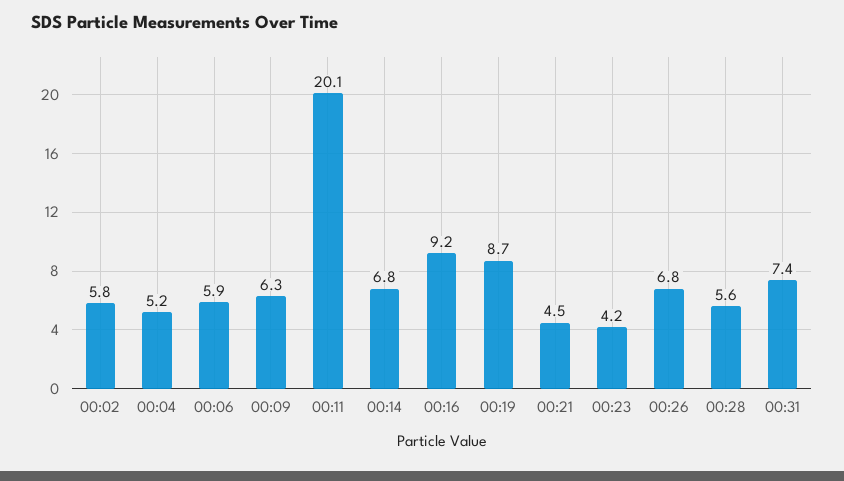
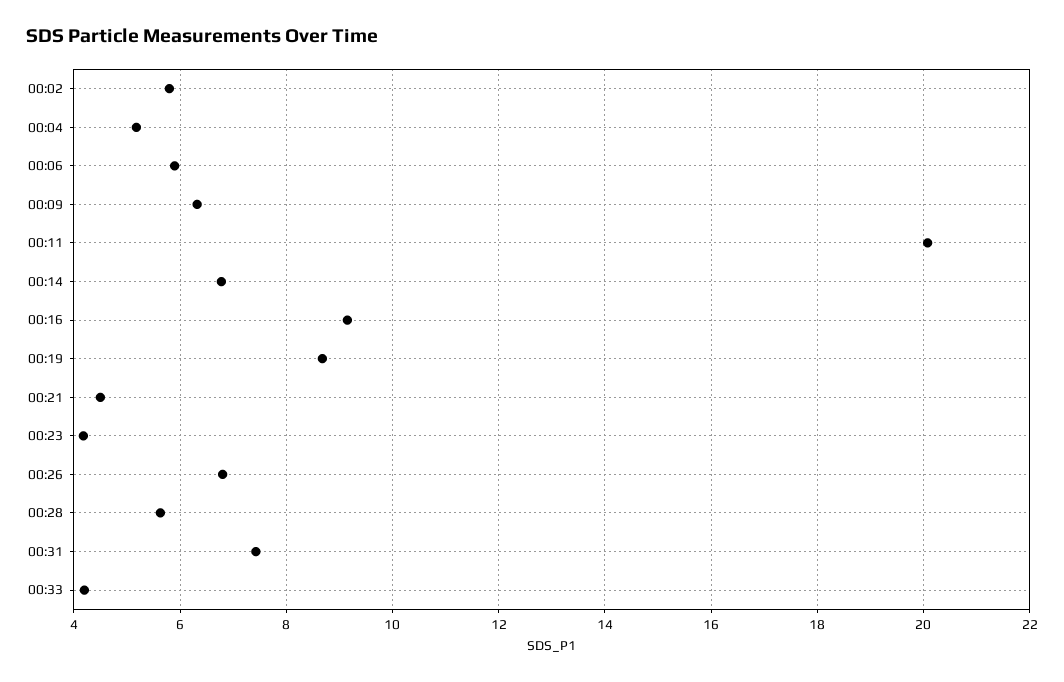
00:33: none -> 4.2

